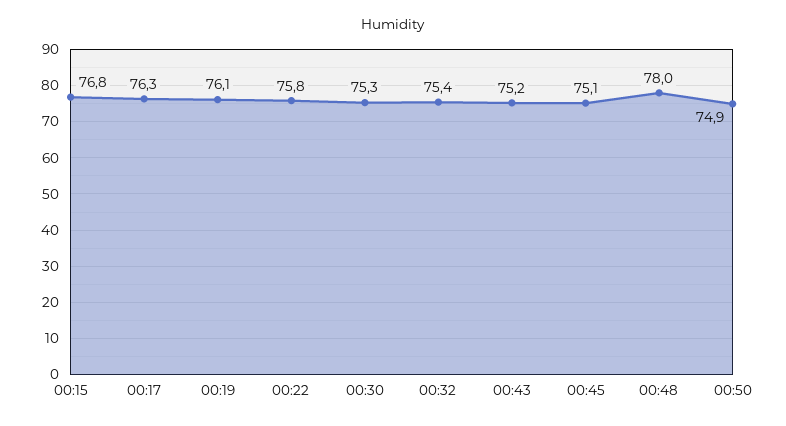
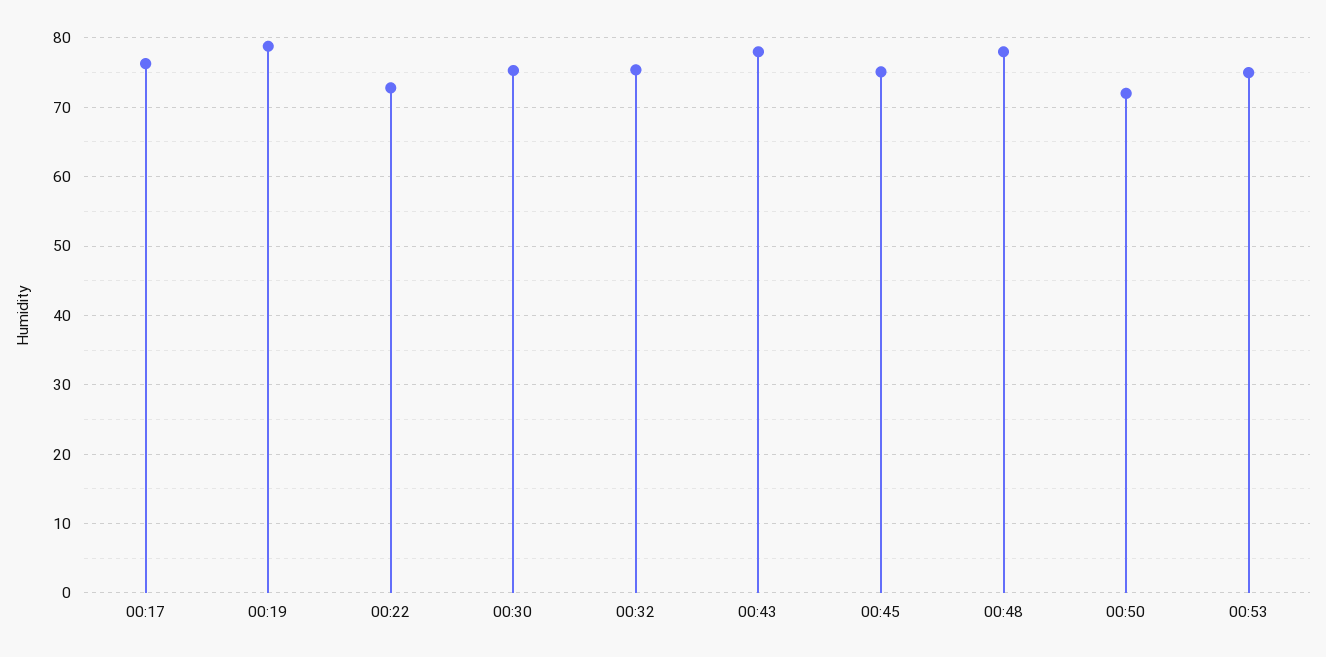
00:15: 76.8 -> none
00:19: 76.1 -> 79
00:22: 75.8 -> 73
00:43: 75.2 -> 78
00:50: 74.9 -> 72
00:53: none -> 75

